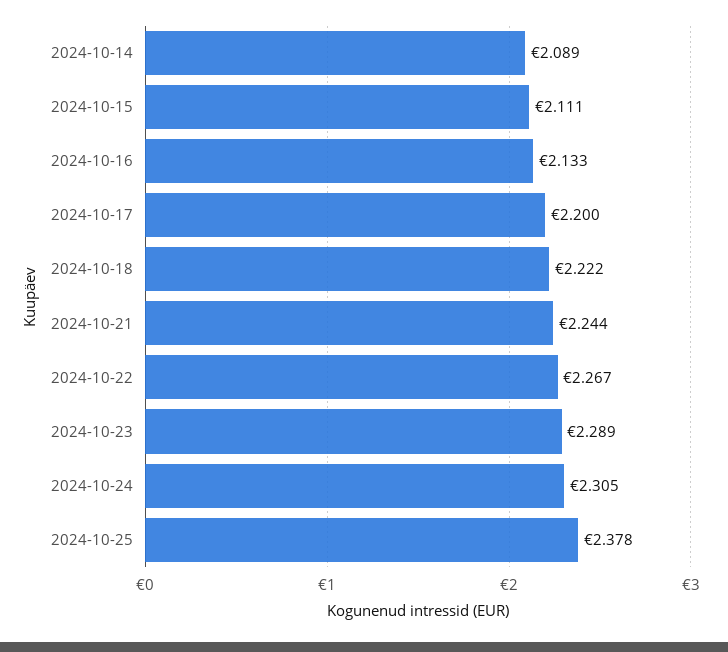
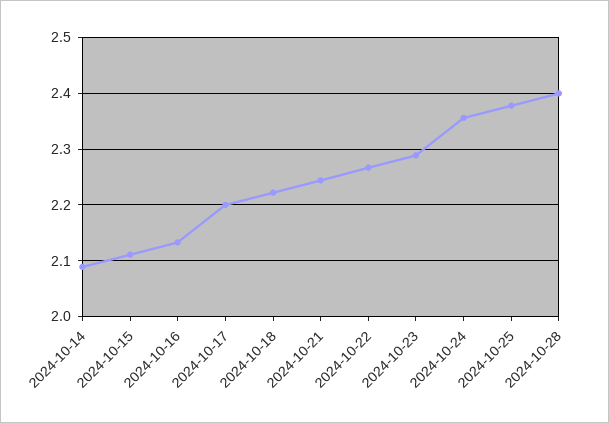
2024-10-24: 2.305 -> 2.36
2024-10-28: none -> 2.4

